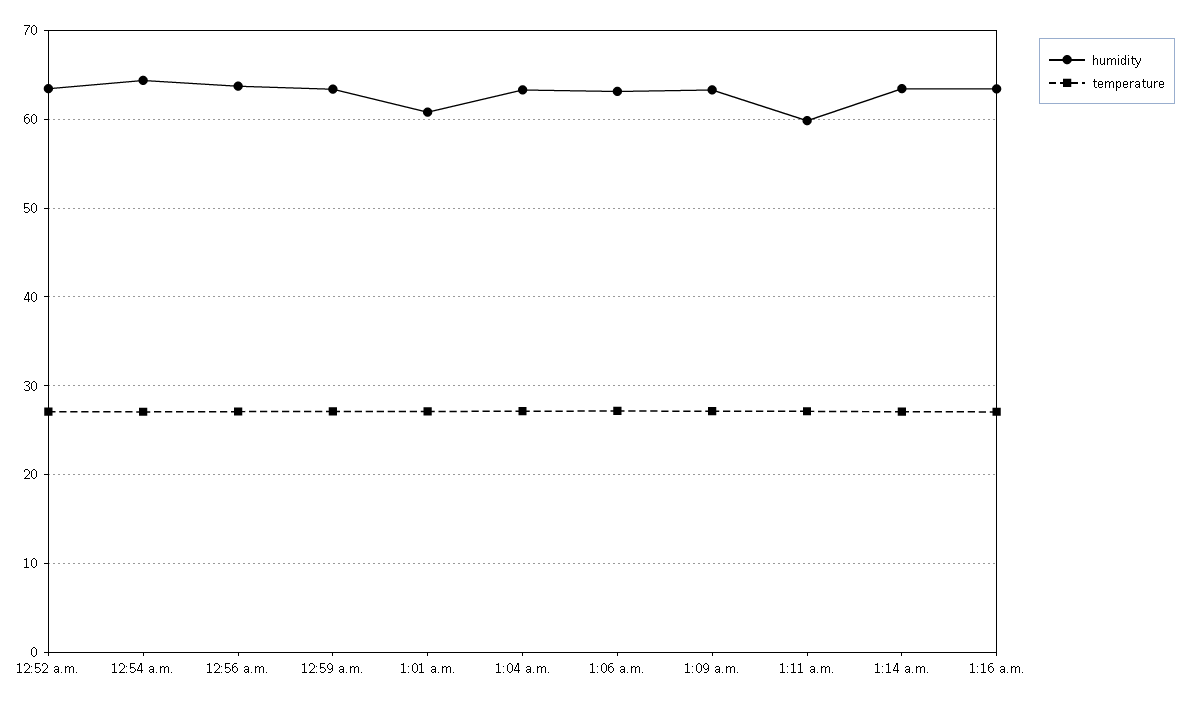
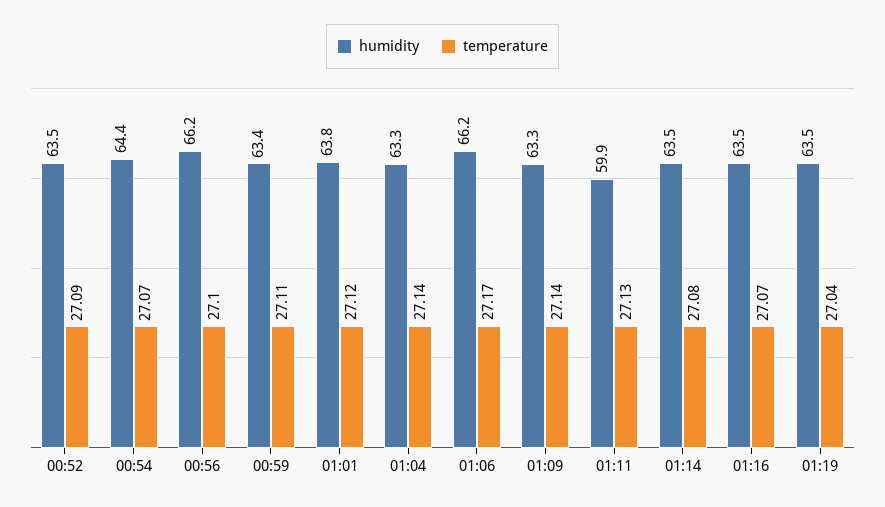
humidity, 12:56 a.m.: 64 -> 66.2
humidity, 1:01 a.m.: 61 -> 63.8
humidity, 1:06 a.m.: 63 -> 66.2
humidity, 01:19: none -> 63.5
temperature, 01:19: none -> 27.04

